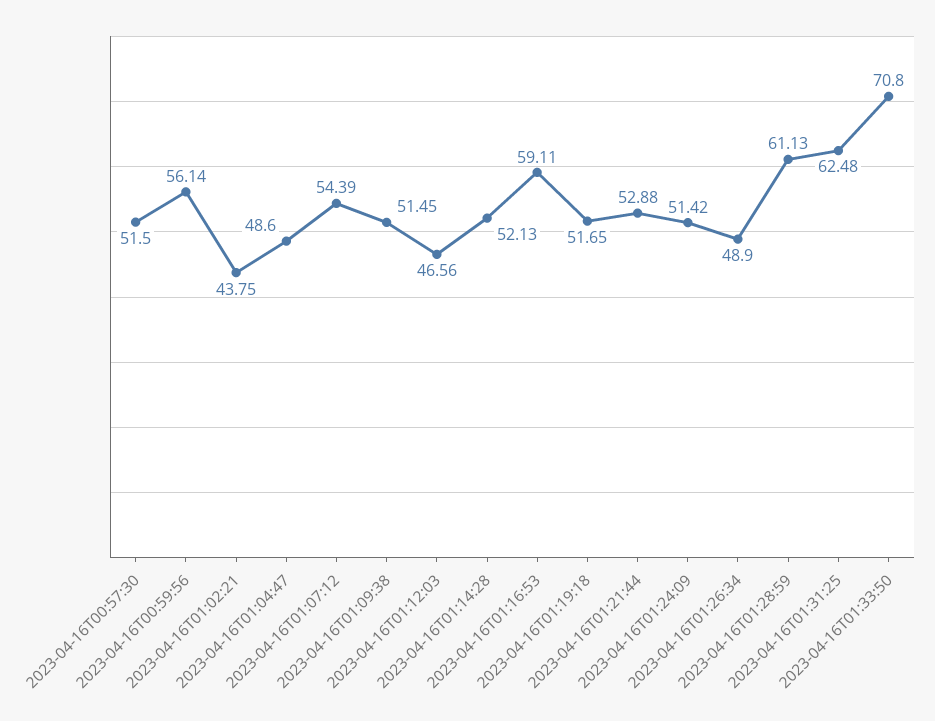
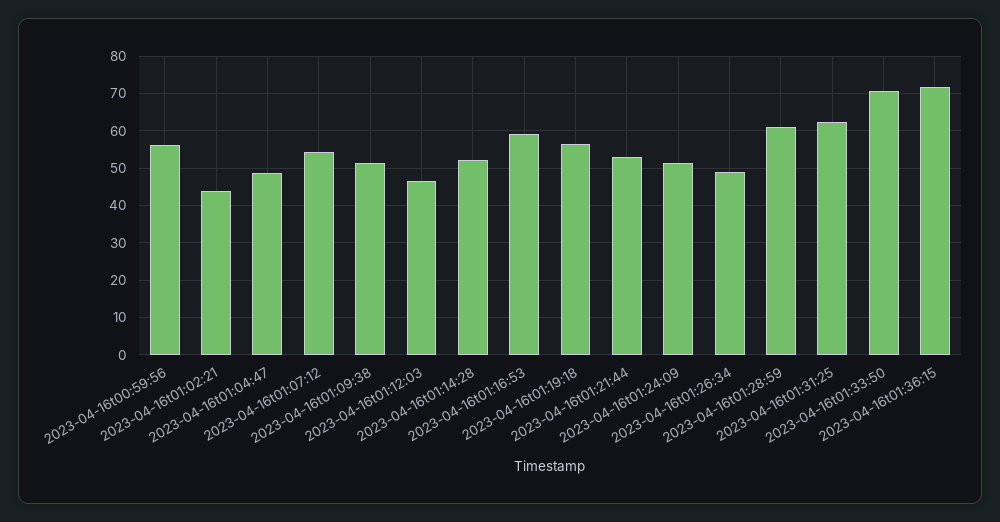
2023-04-16T00:57:30: 51.5 -> none
2023-04-16T01:19:18: 51.65 -> 56
2023-04-16t01:36:15: none -> 72

